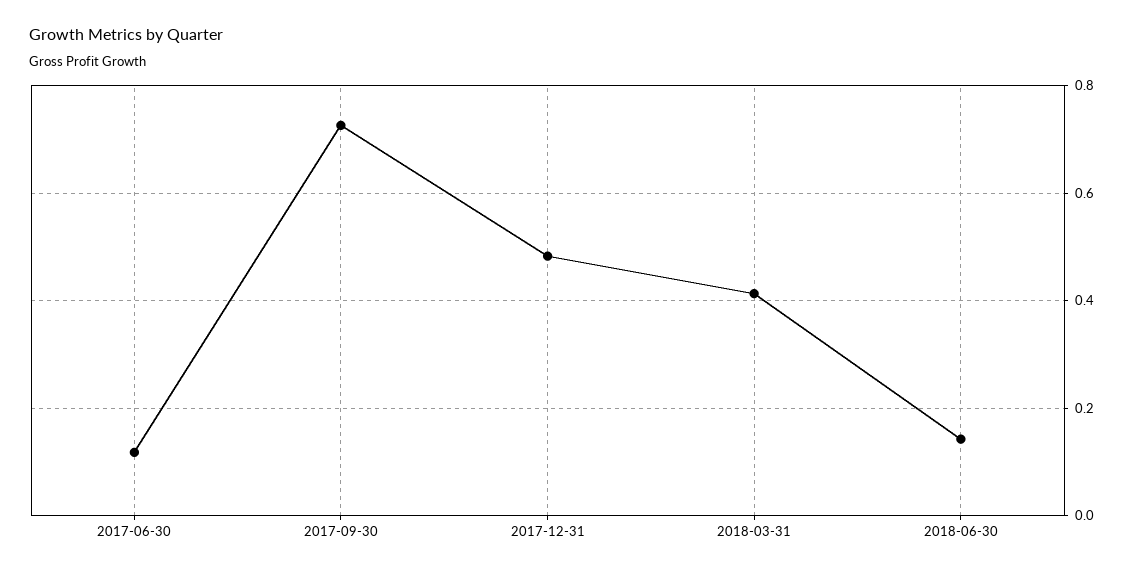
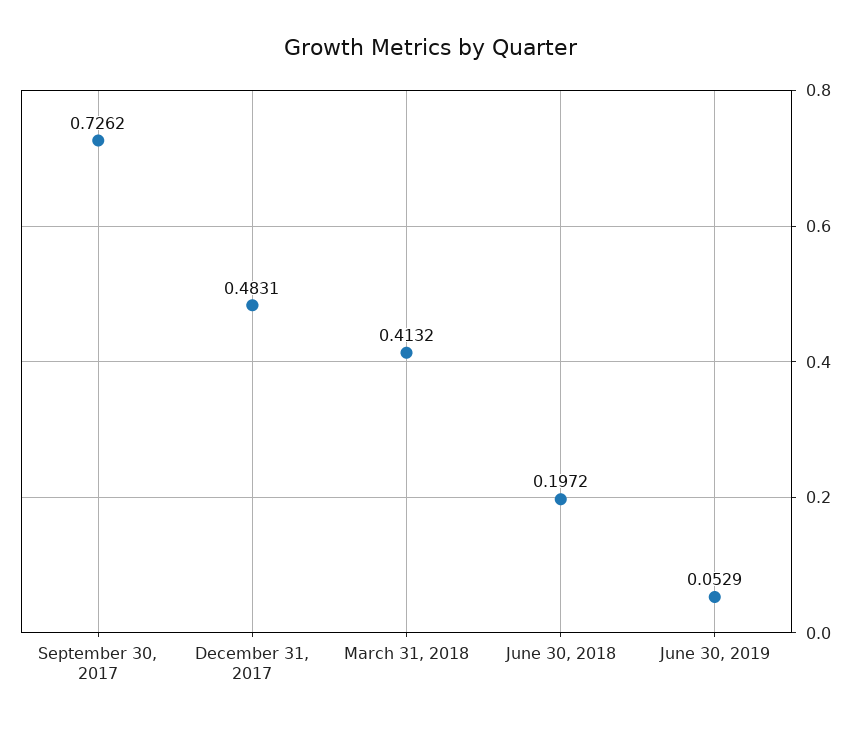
2017-06-30: 0.12 -> none
2018-06-30: 0.14 -> 0.1972
June 30, 2019: none -> 0.0529

